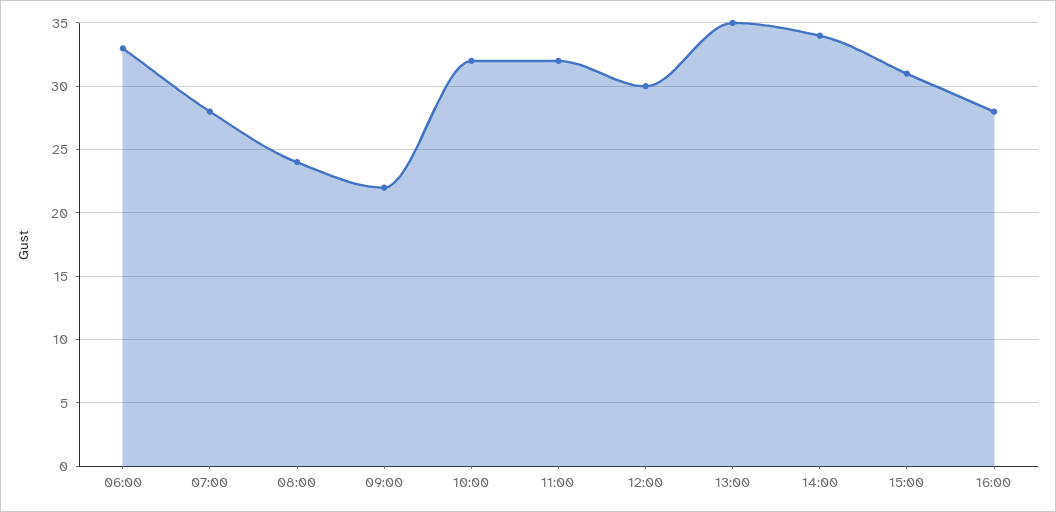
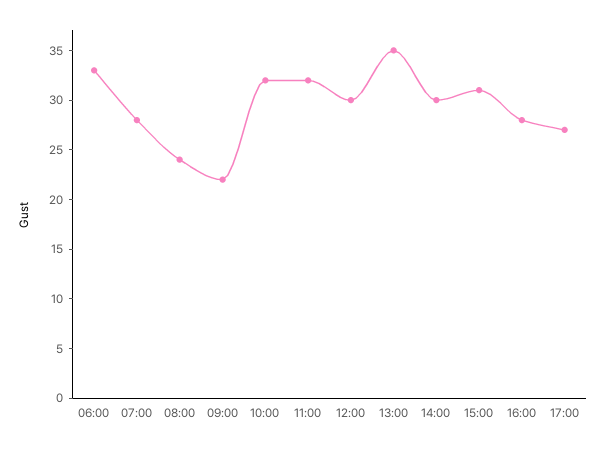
14:00: 34 -> 30
17:00: none -> 27

